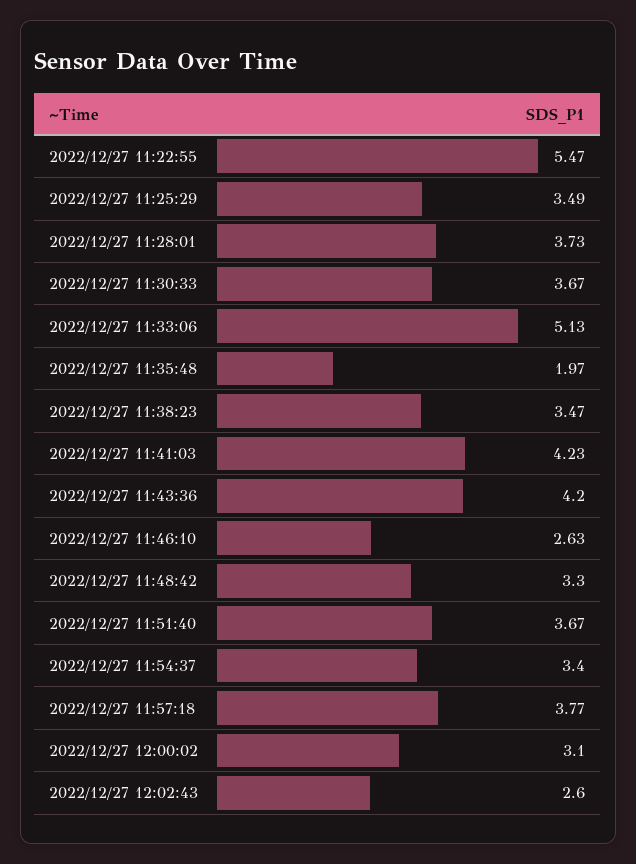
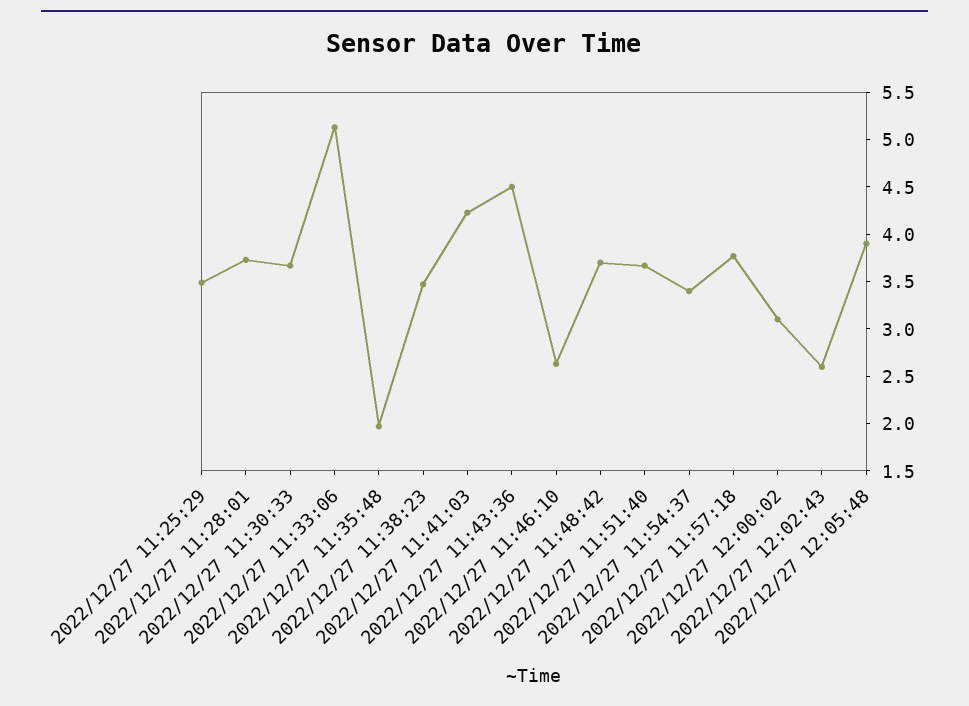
2022/12/27 11:22:55: 5.47 -> none
2022/12/27 11:43:36: 4.2 -> 4.5
2022/12/27 11:48:42: 3.3 -> 3.7
2022/12/27 12:05:48: none -> 3.9

